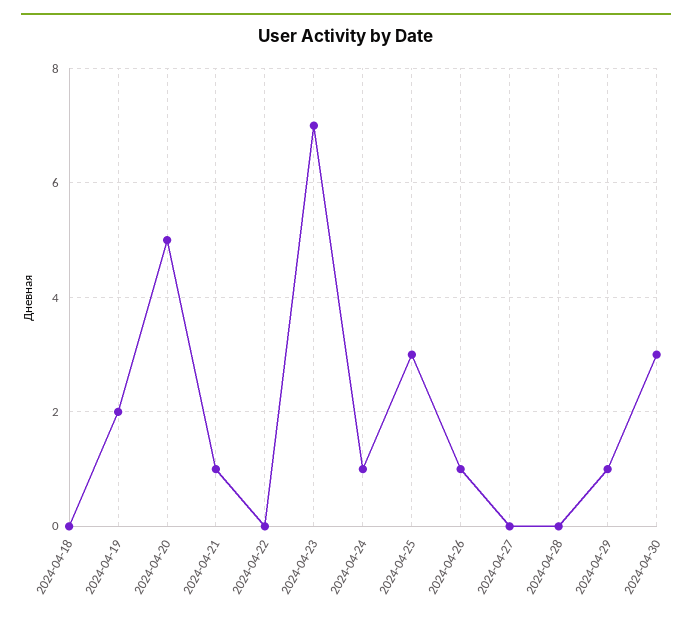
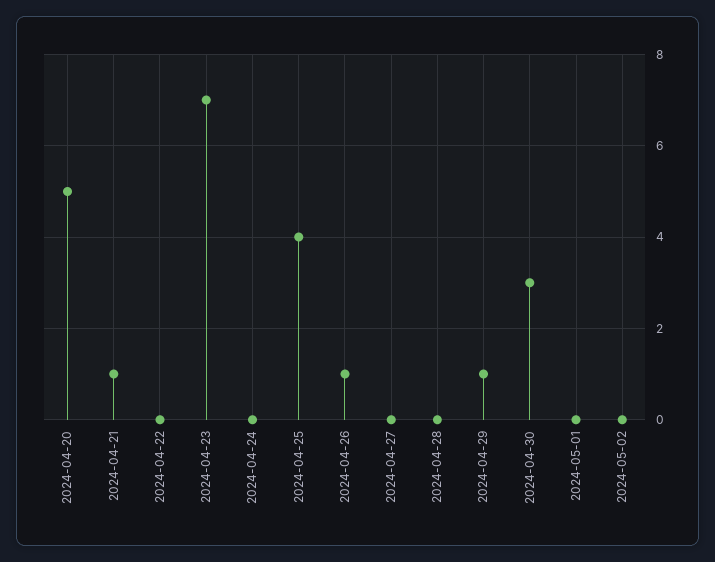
2024-04-18: 0 -> none
2024-04-19: 2 -> none
2024-04-24: 1 -> 0
2024-04-25: 3 -> 4
2024-05-01: none -> 0
2024-05-02: none -> 0

